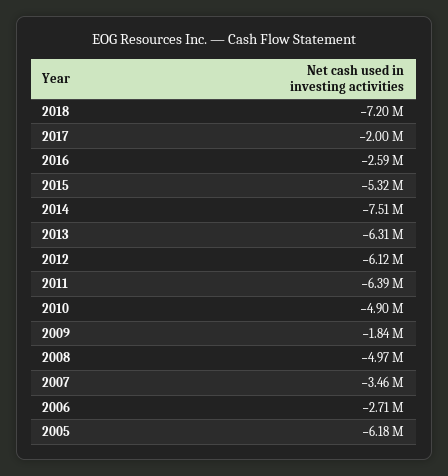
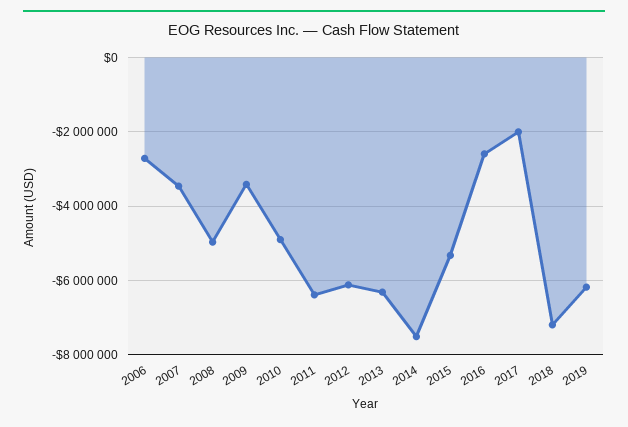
2009: -1840000 -> -3400000
2005: -6180000 -> none
2019: none -> -6200000

